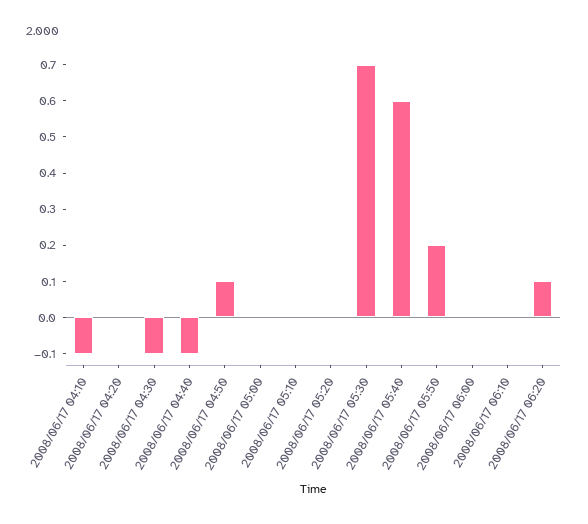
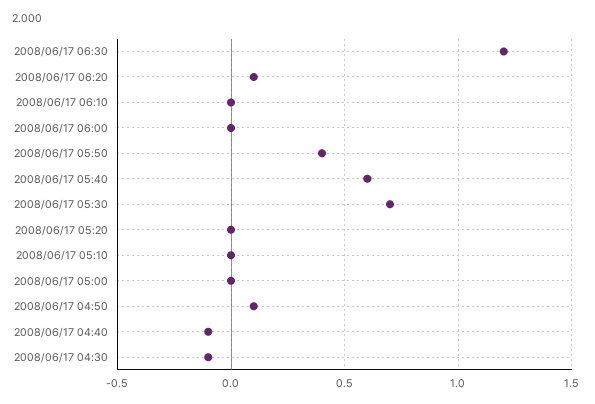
2008/06/17 04:10: -0.1 -> none
2008/06/17 04:20: 0 -> none
2008/06/17 05:50: 0.2 -> 0.4
2008/06/17 06:30: none -> 1.2

